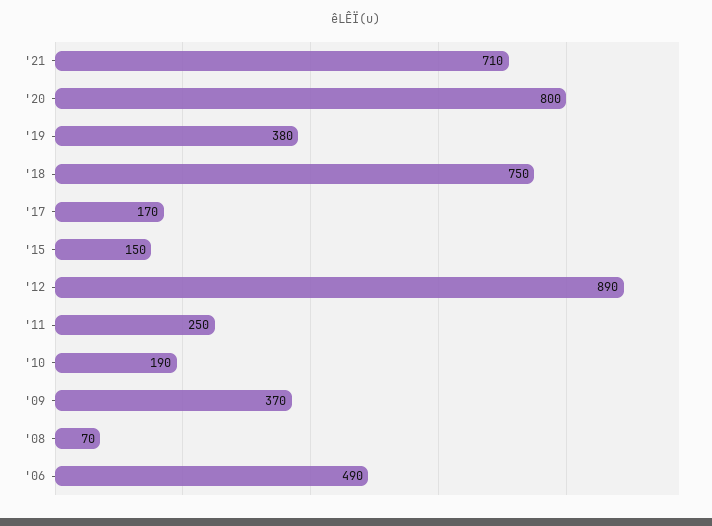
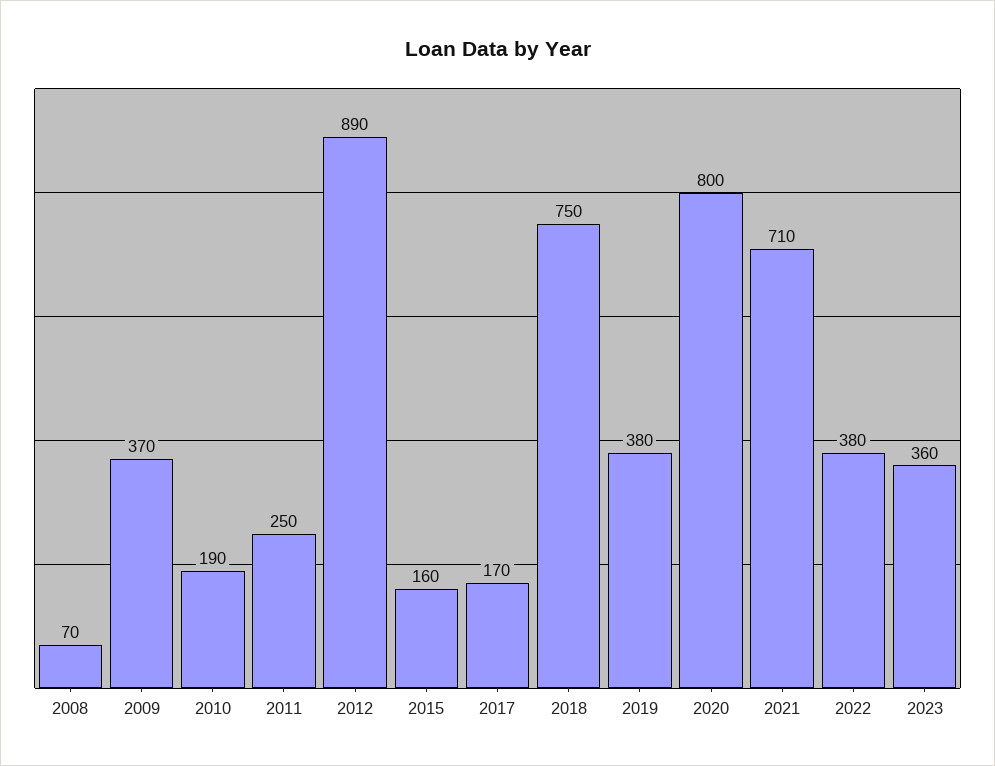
'15: 150 -> 160
'06: 490 -> none
2022: none -> 380
2023: none -> 360

